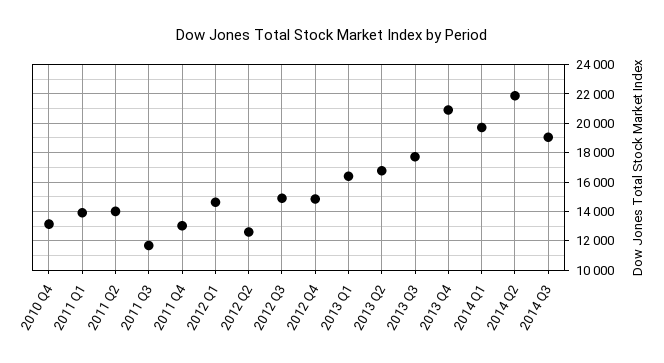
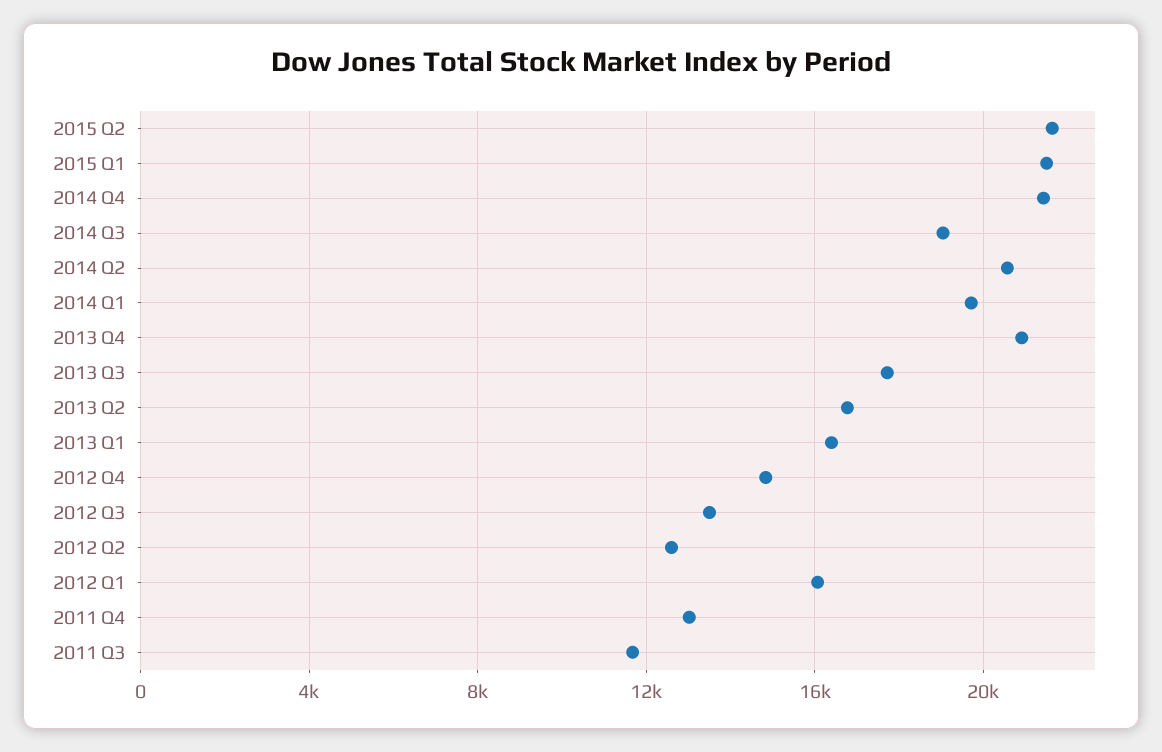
2010 Q4: 13000 -> none
2011 Q1: 14000 -> none
2011 Q2: 14000 -> none
2012 Q1: 14500 -> 16000
2012 Q3: 15000 -> 13500
2014 Q2: 22000 -> 20500
2015 Q2: none -> 21500
2015 Q1: none -> 21500
2014 Q4: none -> 21500

